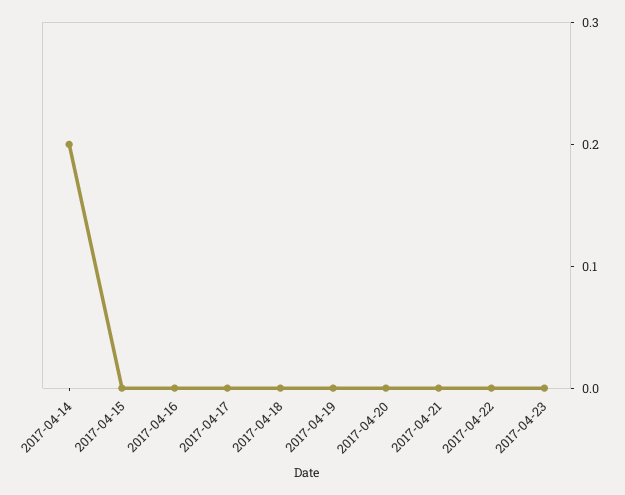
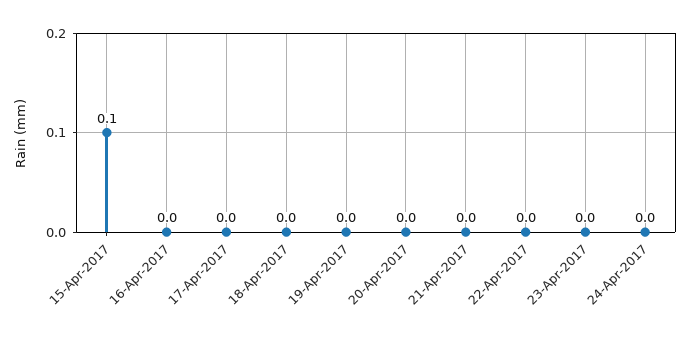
2017-04-14: 0.2 -> none
2017-04-15: 0 -> 0.1
24-Apr-2017: none -> 0

